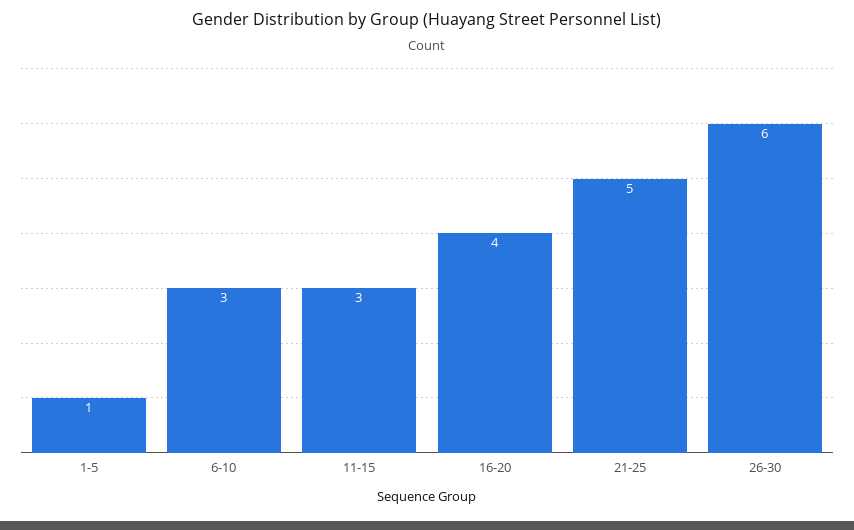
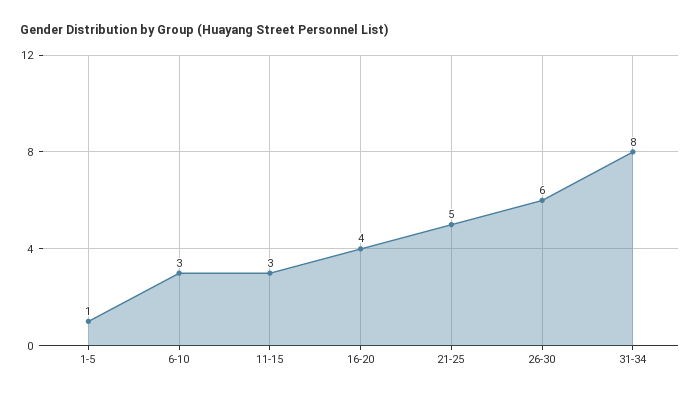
31-34: none -> 8

